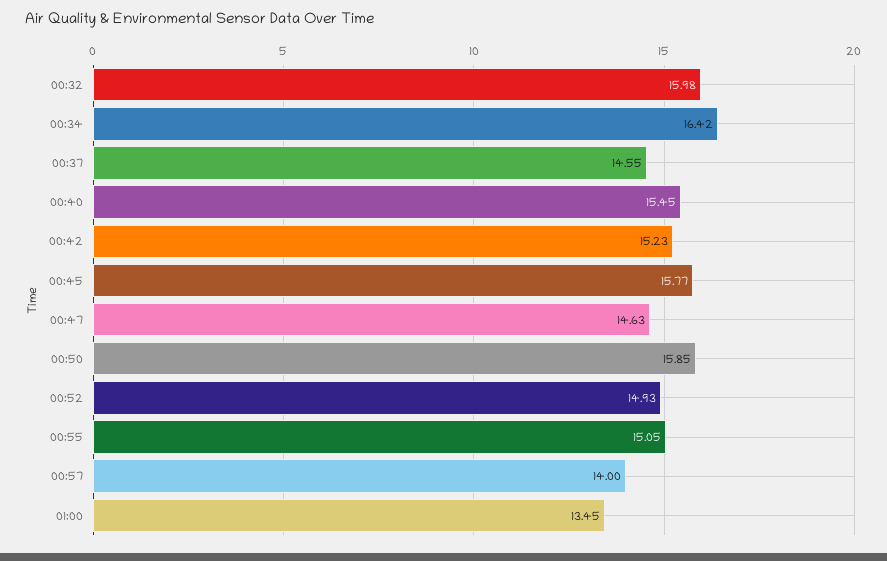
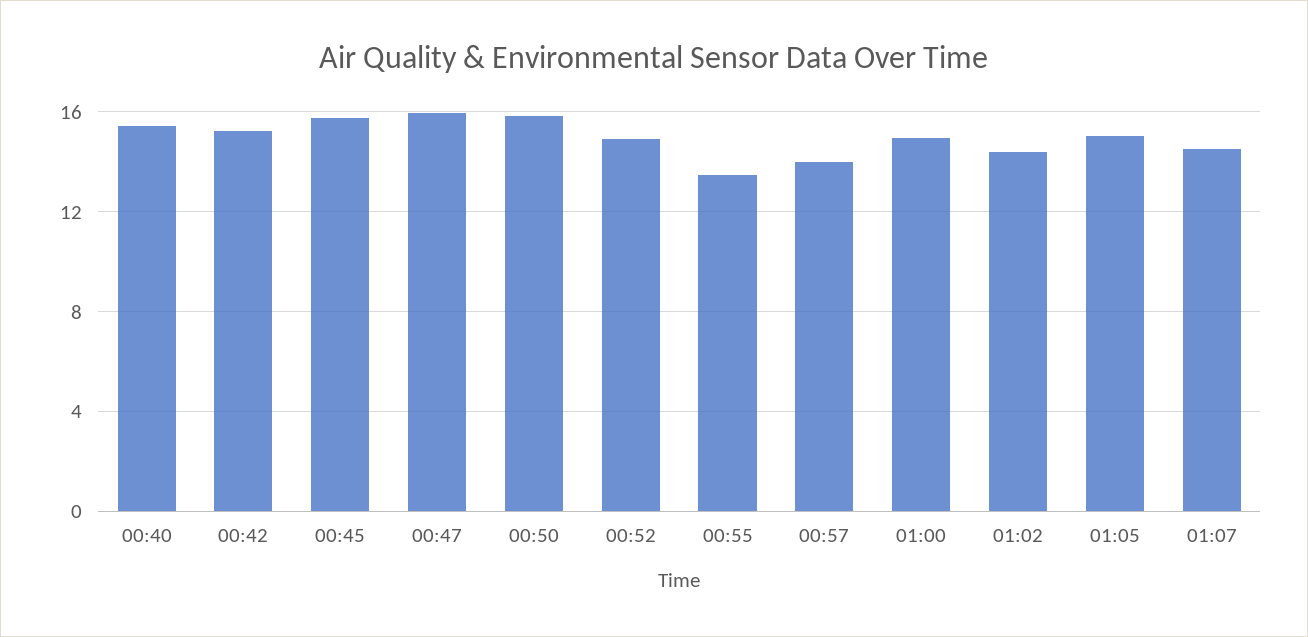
00:32: 15.98 -> none
00:34: 16.42 -> none
00:37: 14.55 -> none
00:47: 14.63 -> 16
00:55: 15.05 -> 13.5
01:00: 13.45 -> 15
01:02: none -> 14.5
01:05: none -> 15
01:07: none -> 14.5

